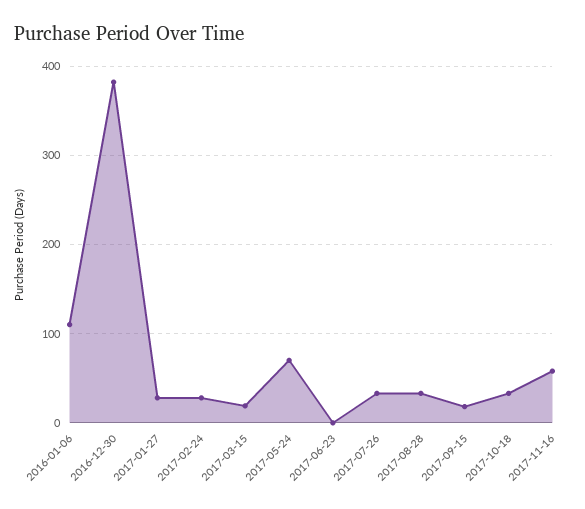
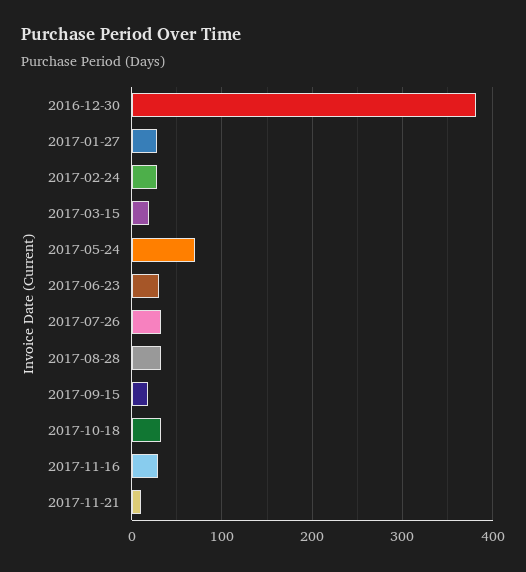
2016-01-06: 110 -> none
2017-06-23: 0 -> 30
2017-11-16: 60 -> 30
2017-11-21: none -> 10

